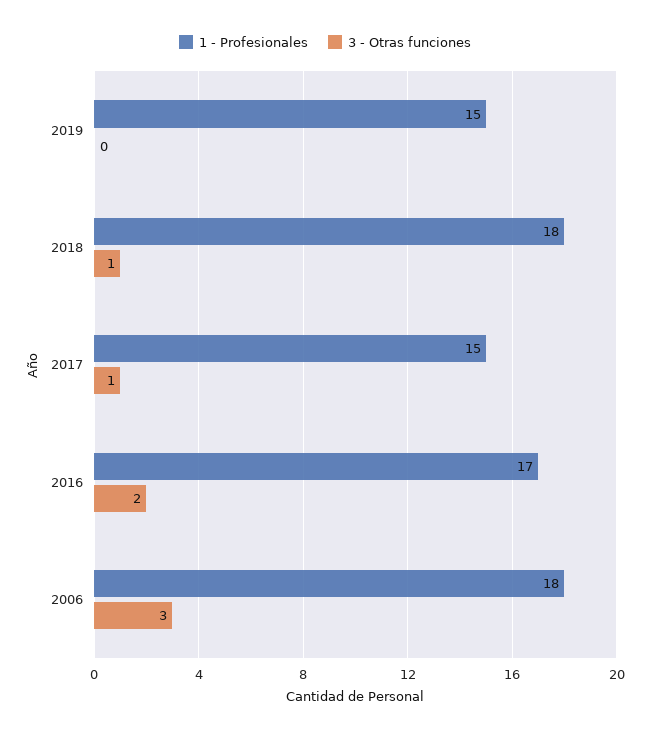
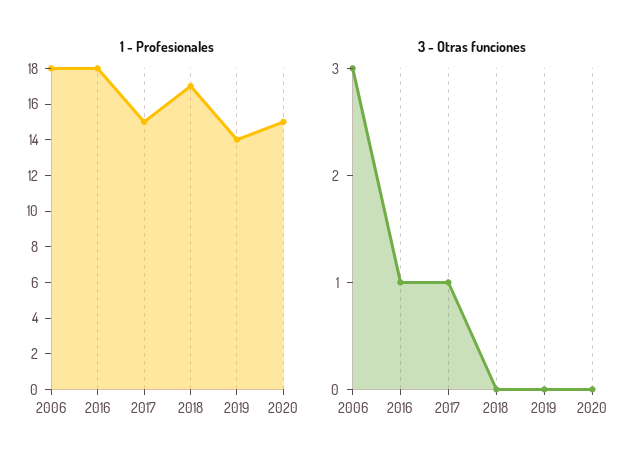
1 - Profesionales, 2019: 15 -> 14
1 - Profesionales, 2018: 18 -> 17
3 - Otras funciones, 2018: 1 -> 0
1 - Profesionales, 2016: 17 -> 18
3 - Otras funciones, 2016: 2 -> 1
1 - Profesionales, 2020: none -> 15
3 - Otras funciones, 2020: none -> 0

